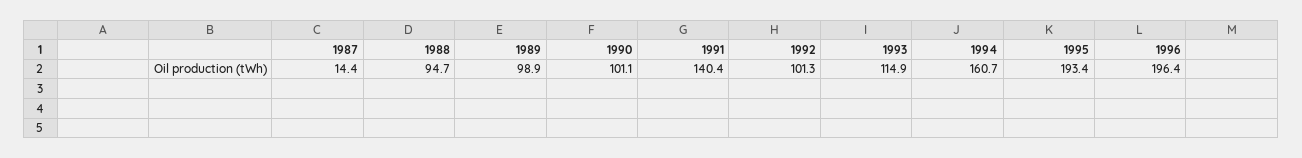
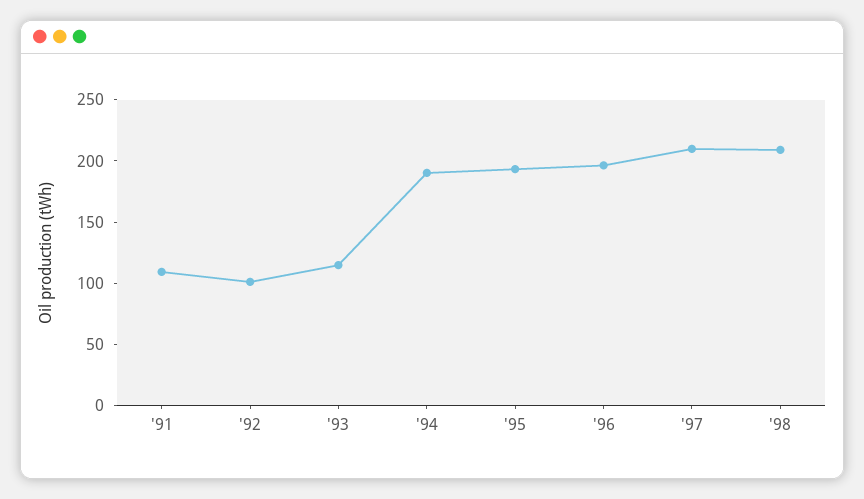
1987: 14.4 -> none
1988: 94.7 -> none
1989: 98.9 -> none
1990: 101.1 -> none
1991: 140.4 -> 110
1994: 160.7 -> 190
'97: none -> 210
'98: none -> 210

